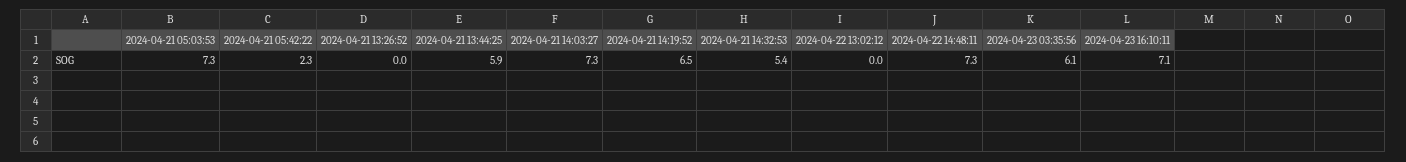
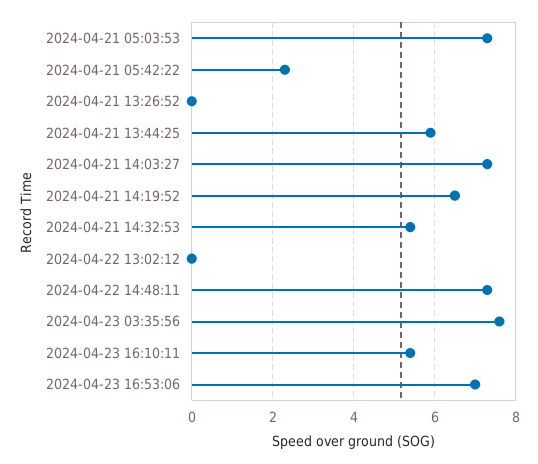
2024-04-23 03:35:56: 6.1 -> 7.5
2024-04-23 16:10:11: 7.1 -> 5.5
2024-04-23 16:53:06: none -> 7

